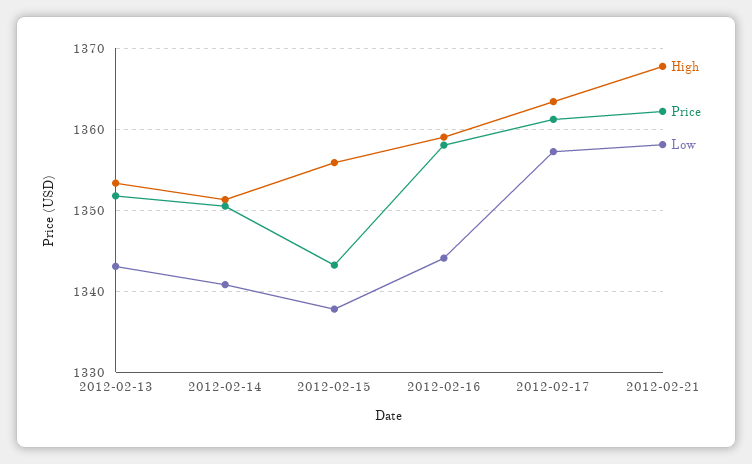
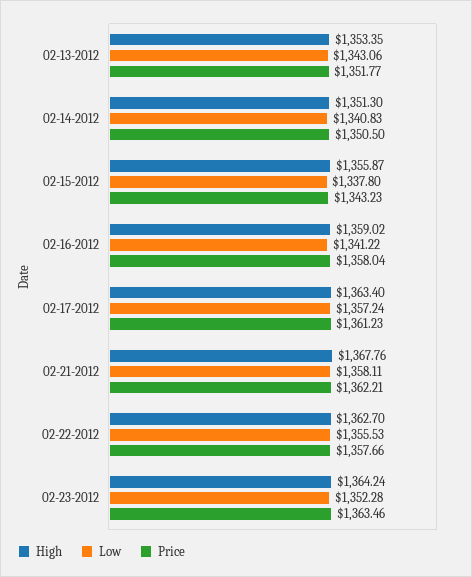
Low, 2012-02-16: 1344 -> 1341.22
High, 02-22-2012: none -> 1362.7
Low, 02-22-2012: none -> 1355.53
Price, 02-22-2012: none -> 1357.66
High, 02-23-2012: none -> 1364.24
Low, 02-23-2012: none -> 1352.28
Price, 02-23-2012: none -> 1363.46

